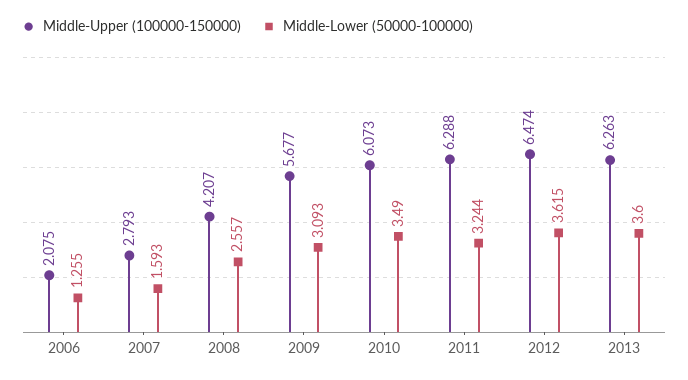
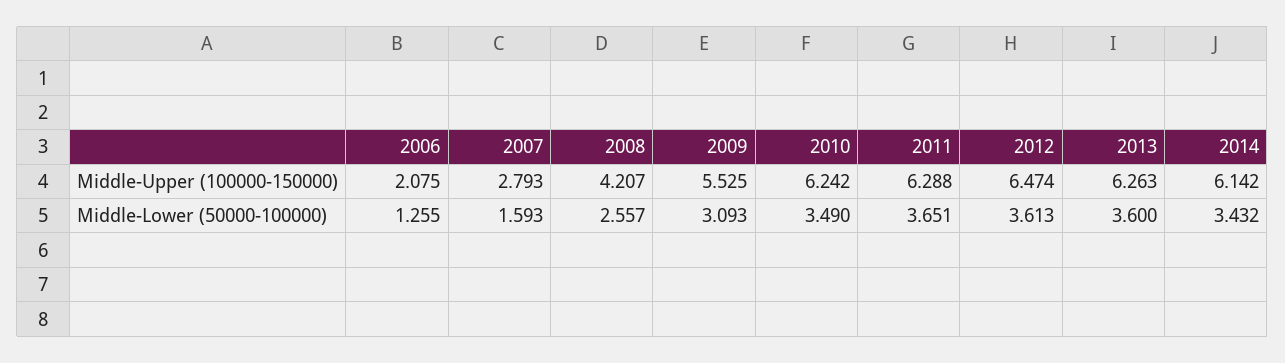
Middle-Upper (100000-150000), 2009: 5.677 -> 5.525
Middle-Upper (100000-150000), 2010: 6.073 -> 6.242
Middle-Lower (50000-100000), 2011: 3.244 -> 3.651
Middle-Lower (50000-100000), 2012: 3.615 -> 3.613
Middle-Upper (100000-150000), 2014: none -> 6.142
Middle-Lower (50000-100000), 2014: none -> 3.432

